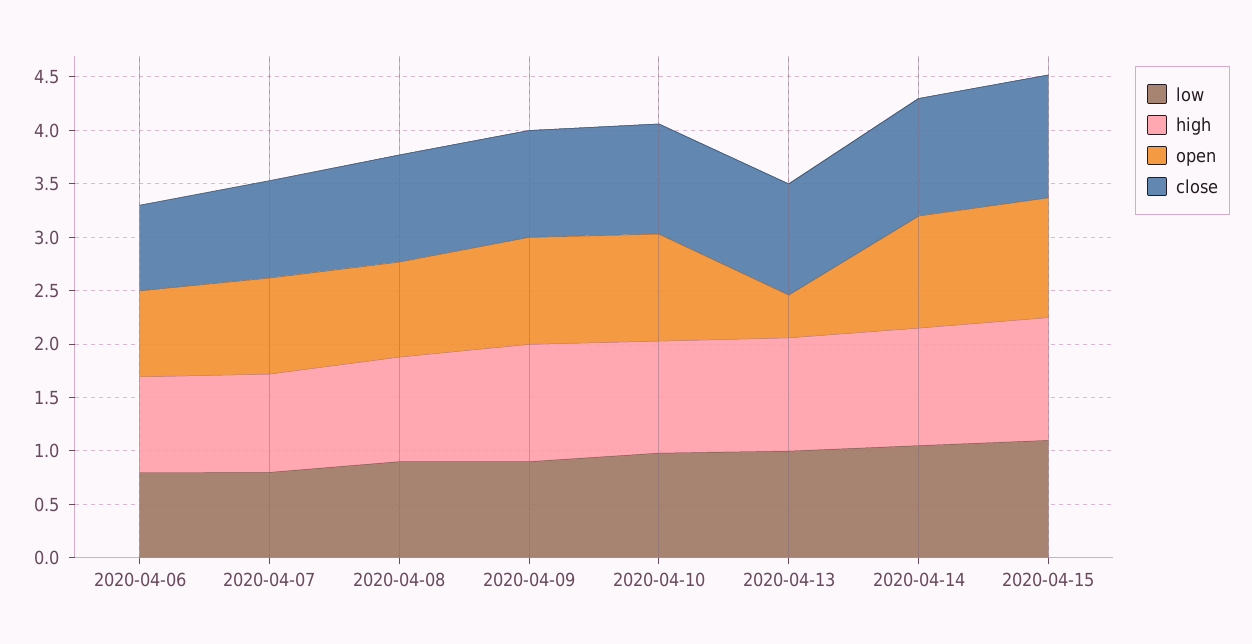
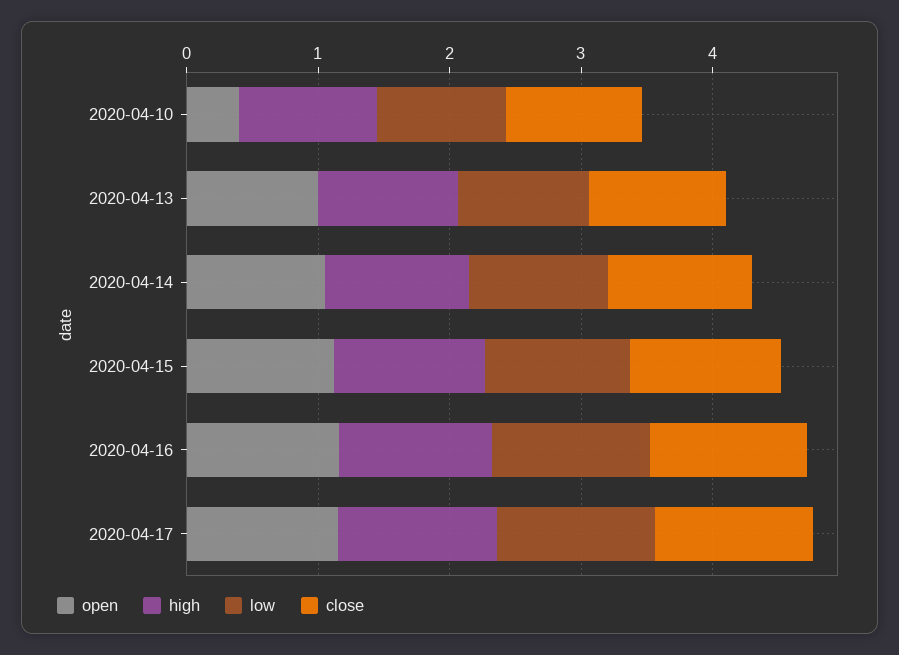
low, 2020-04-06: 0.8 -> none
high, 2020-04-06: 0.9 -> none
open, 2020-04-06: 0.8 -> none
close, 2020-04-06: 0.8 -> none
low, 2020-04-07: 0.8 -> none
high, 2020-04-07: 0.9 -> none
open, 2020-04-07: 0.9 -> none
close, 2020-04-07: 0.9 -> none
low, 2020-04-08: 0.9 -> none
high, 2020-04-08: 1 -> none
open, 2020-04-08: 0.9 -> none
close, 2020-04-08: 1 -> none
low, 2020-04-09: 0.9 -> none
high, 2020-04-09: 1.1 -> none
open, 2020-04-09: 1 -> none
close, 2020-04-09: 1 -> none
open, 2020-04-10: 1 -> 0.4
open, 2020-04-13: 0.4 -> 1
open, 2020-04-16: none -> 1.2
high, 2020-04-16: none -> 1.2
low, 2020-04-16: none -> 1.2
close, 2020-04-16: none -> 1.2
open, 2020-04-17: none -> 1.2
high, 2020-04-17: none -> 1.2
low, 2020-04-17: none -> 1.2
close, 2020-04-17: none -> 1.2

